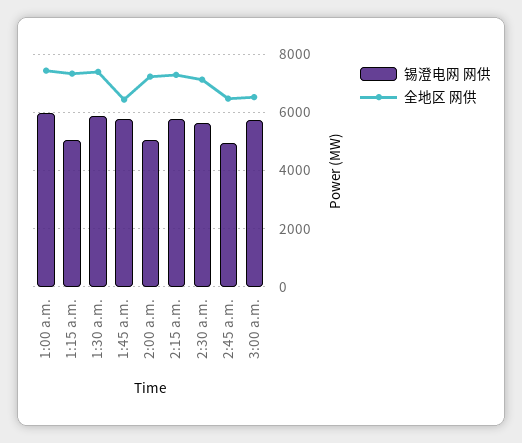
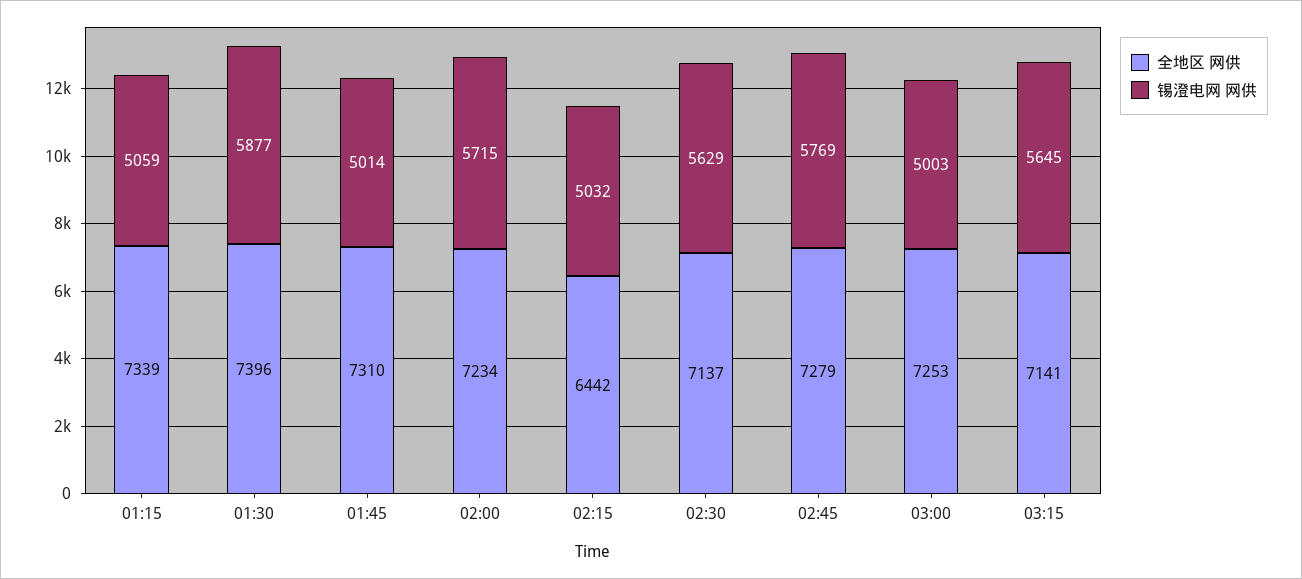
锡澄电网 网供, 1:00 a.m.: 6000 -> none
全地区 网供, 1:00 a.m.: 7500 -> none
锡澄电网 网供, 1:45 a.m.: 5750 -> 5014
全地区 网供, 1:45 a.m.: 6500 -> 7310
锡澄电网 网供, 2:00 a.m.: 5000 -> 5715
锡澄电网 网供, 2:15 a.m.: 5750 -> 5032
全地区 网供, 2:15 a.m.: 7250 -> 6442
锡澄电网 网供, 2:45 a.m.: 5000 -> 5769
全地区 网供, 2:45 a.m.: 6500 -> 7279
锡澄电网 网供, 3:00 a.m.: 5750 -> 5003
全地区 网供, 3:00 a.m.: 6500 -> 7253
全地区 网供, 03:15: none -> 7141
锡澄电网 网供, 03:15: none -> 5645

